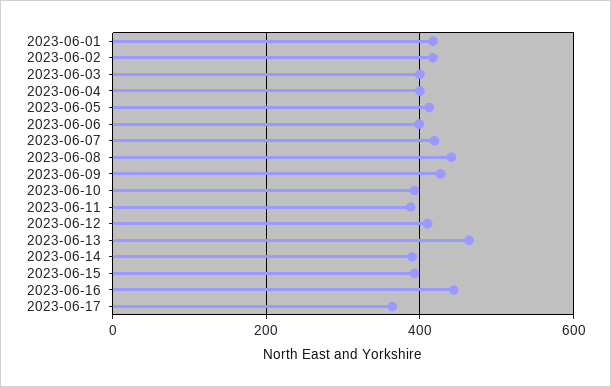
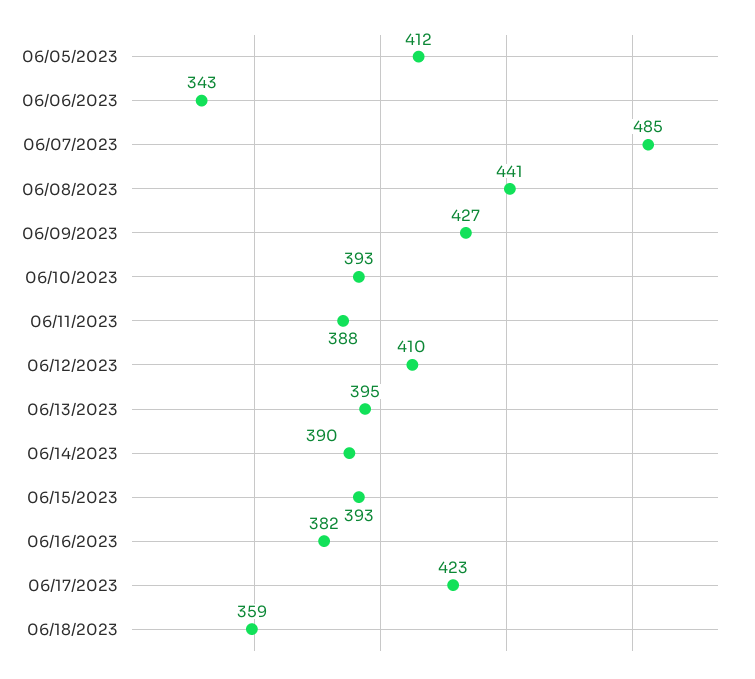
2023-06-01: 420 -> none
2023-06-02: 420 -> none
2023-06-03: 400 -> none
2023-06-04: 400 -> none
2023-06-06: 400 -> 343
2023-06-07: 420 -> 485
2023-06-13: 460 -> 395
2023-06-16: 440 -> 382
2023-06-17: 360 -> 423
06/18/2023: none -> 359

